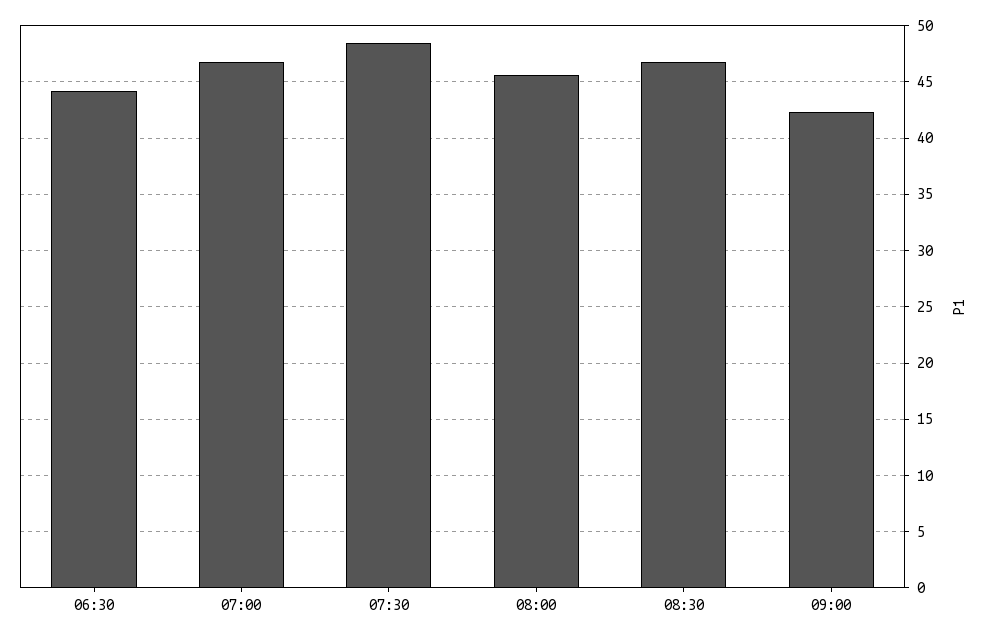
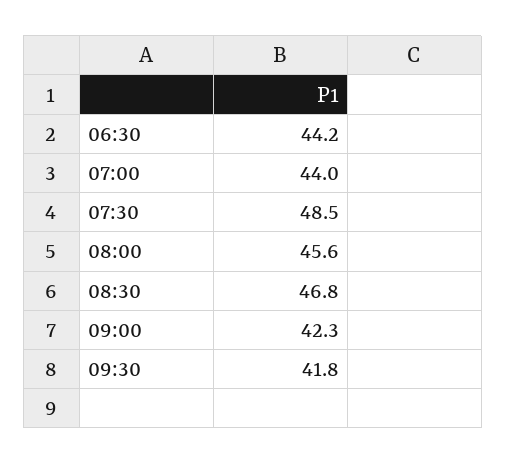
07:00: 47 -> 44
09:30: none -> 41.8

